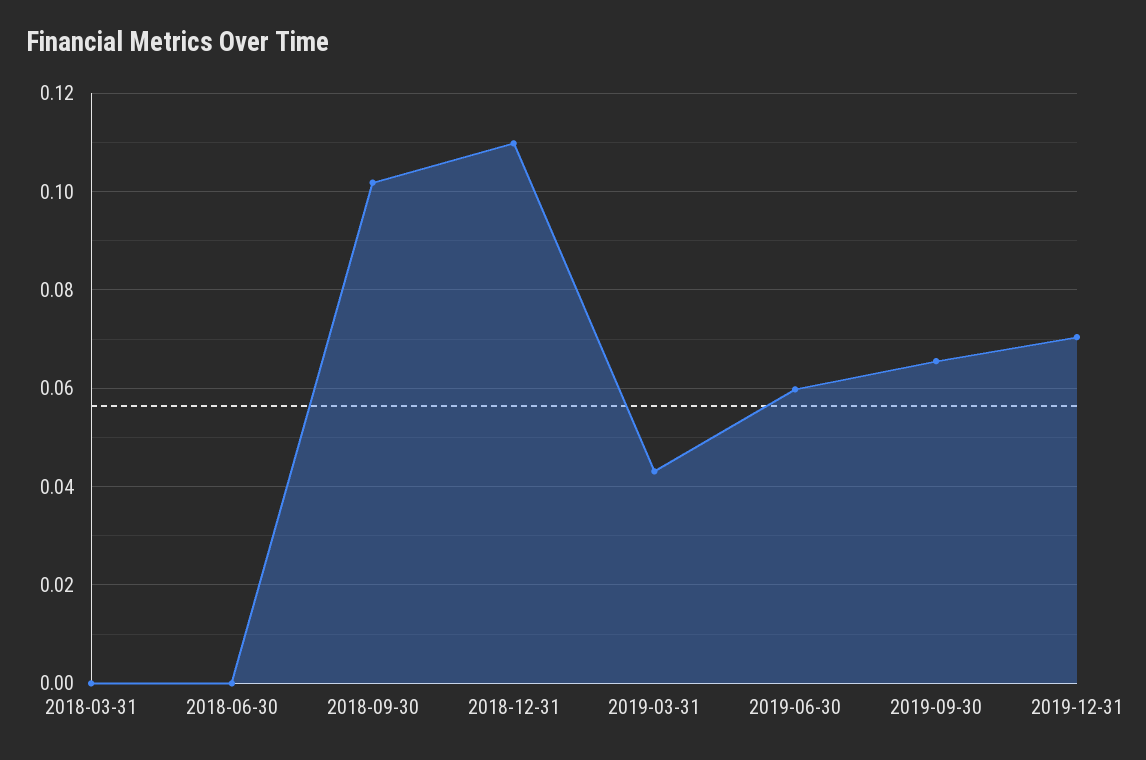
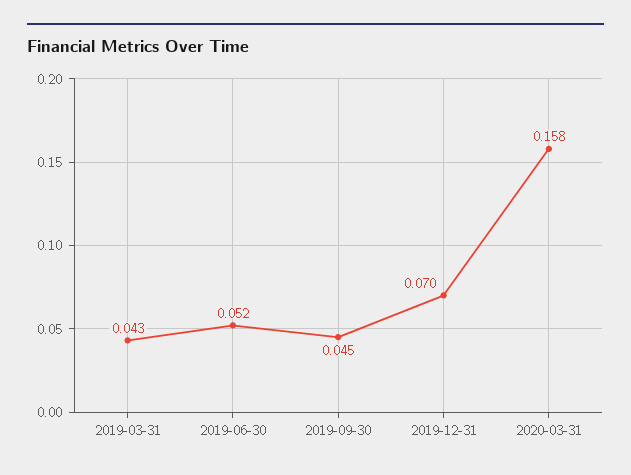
2018-03-31: 0 -> none
2018-06-30: 0 -> none
2018-09-30: 0.102 -> none
2018-12-31: 0.11 -> none
2019-06-30: 0.06 -> 0.052
2019-09-30: 0.066 -> 0.045
2020-03-31: none -> 0.158

